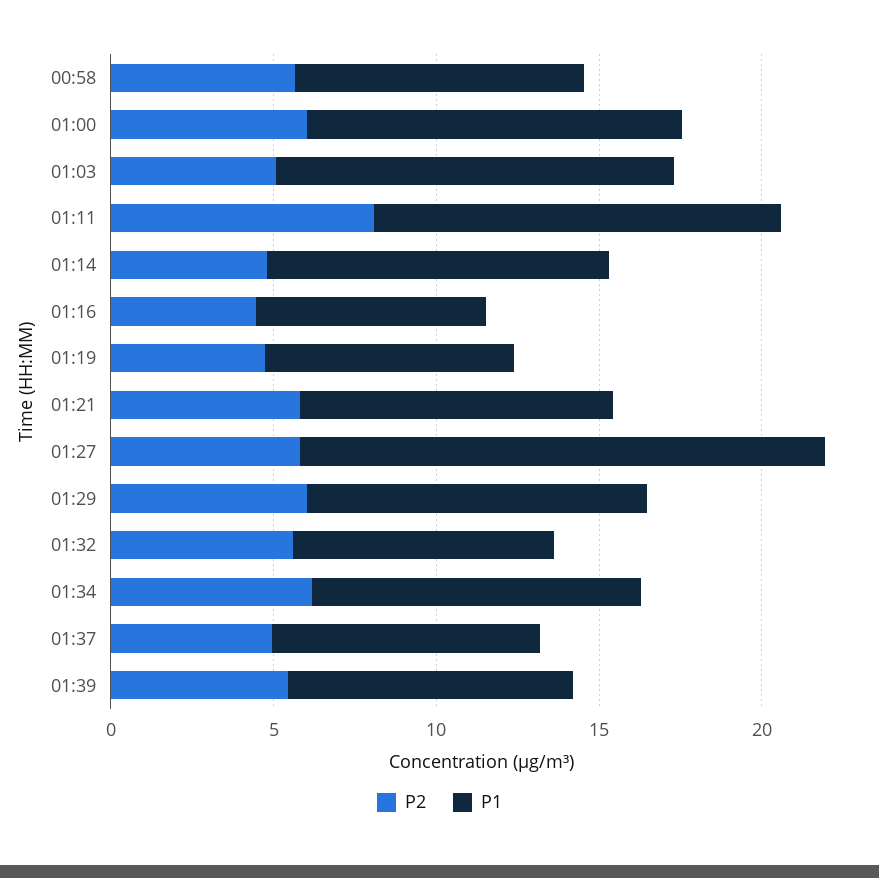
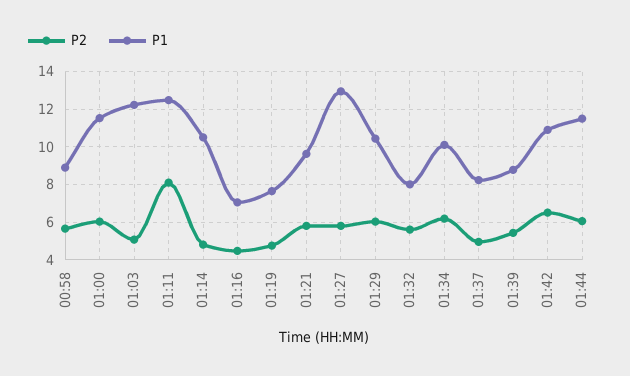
P1, 01:27: 16 -> 13
P2, 01:42: none -> 6.5
P1, 01:42: none -> 11
P2, 01:44: none -> 6
P1, 01:44: none -> 11.5

